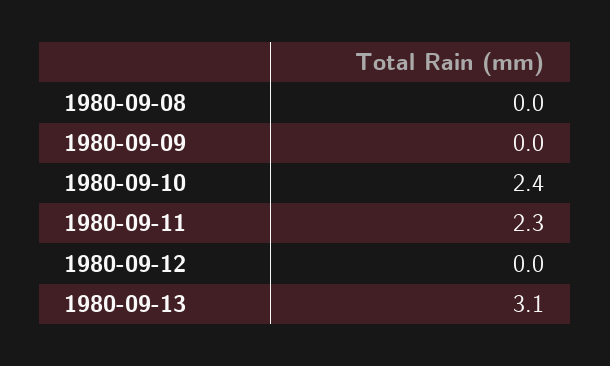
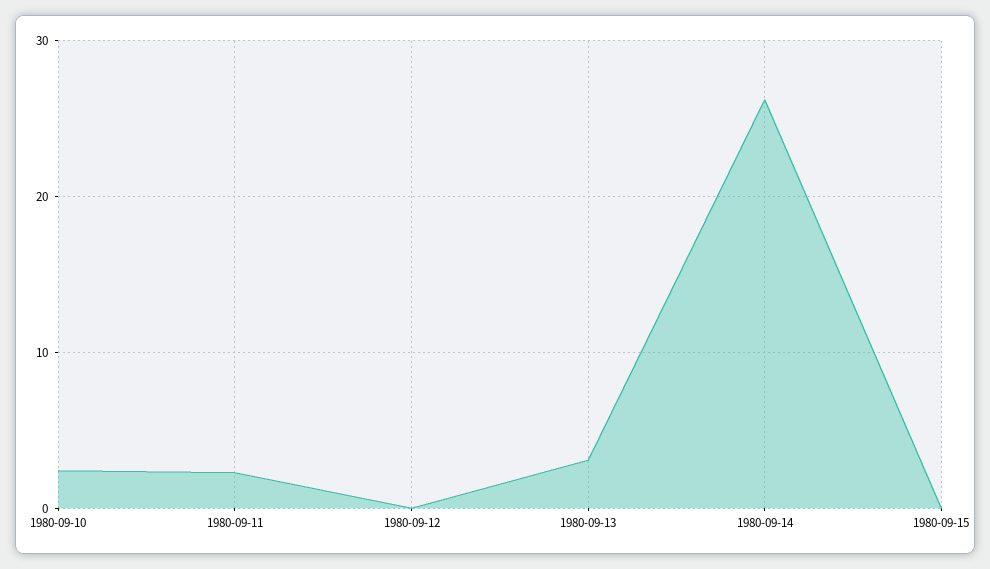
1980-09-08: 0 -> none
1980-09-09: 0 -> none
1980-09-14: none -> 26
1980-09-15: none -> 0

